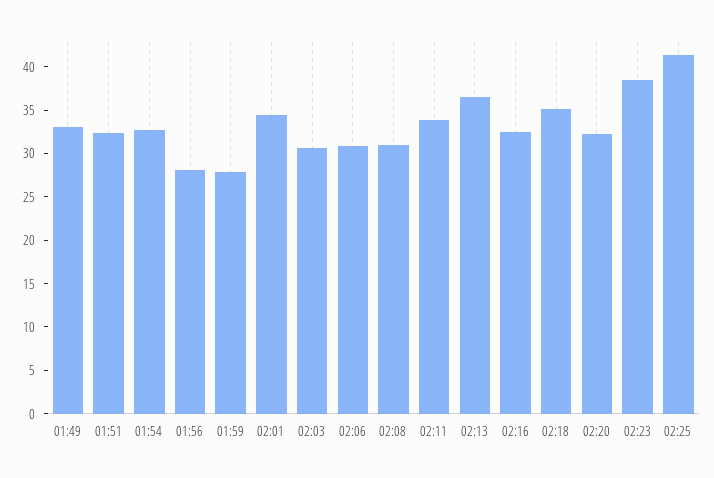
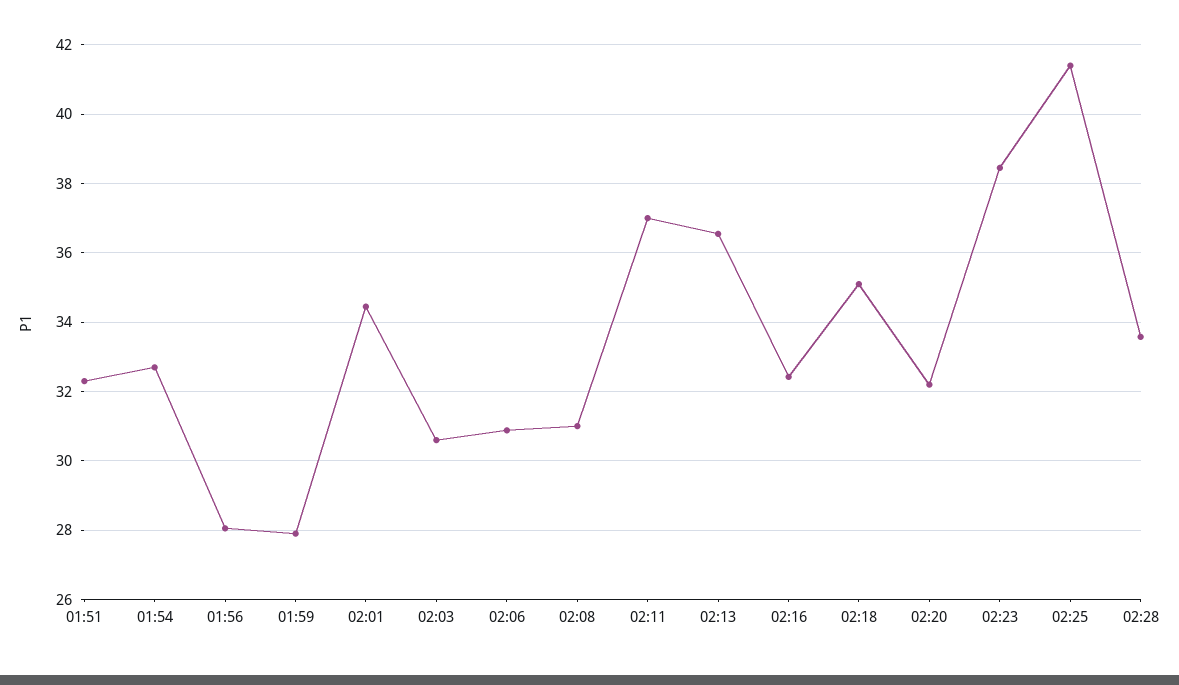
01:49: 33 -> none
02:11: 34 -> 37
02:28: none -> 33.6

